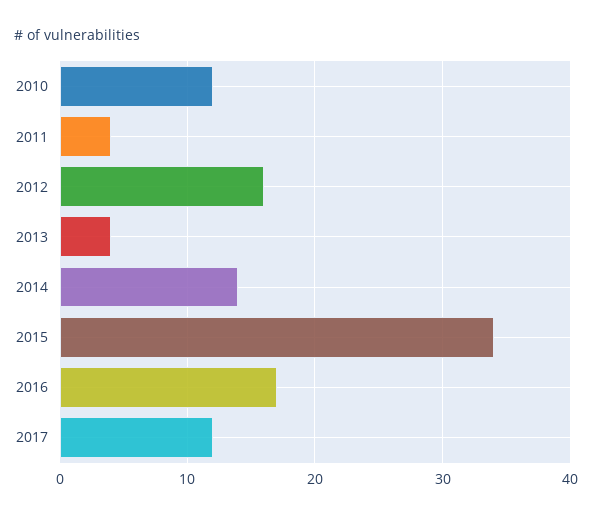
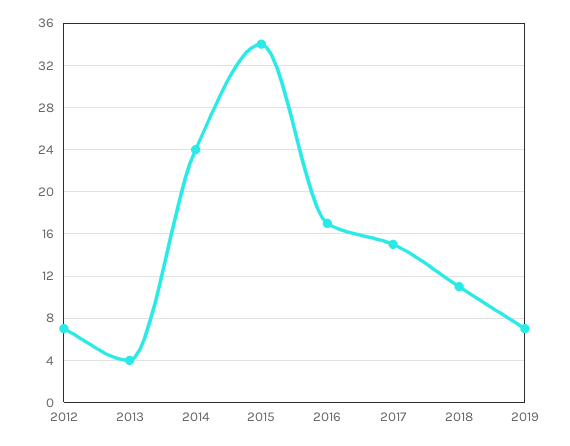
2010: 12 -> none
2011: 4 -> none
2012: 16 -> 7
2014: 14 -> 24
2017: 12 -> 15
2018: none -> 11
2019: none -> 7

